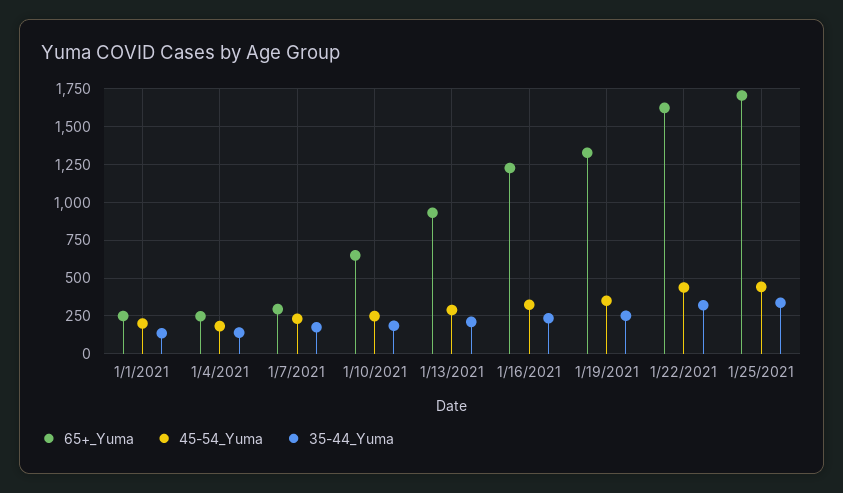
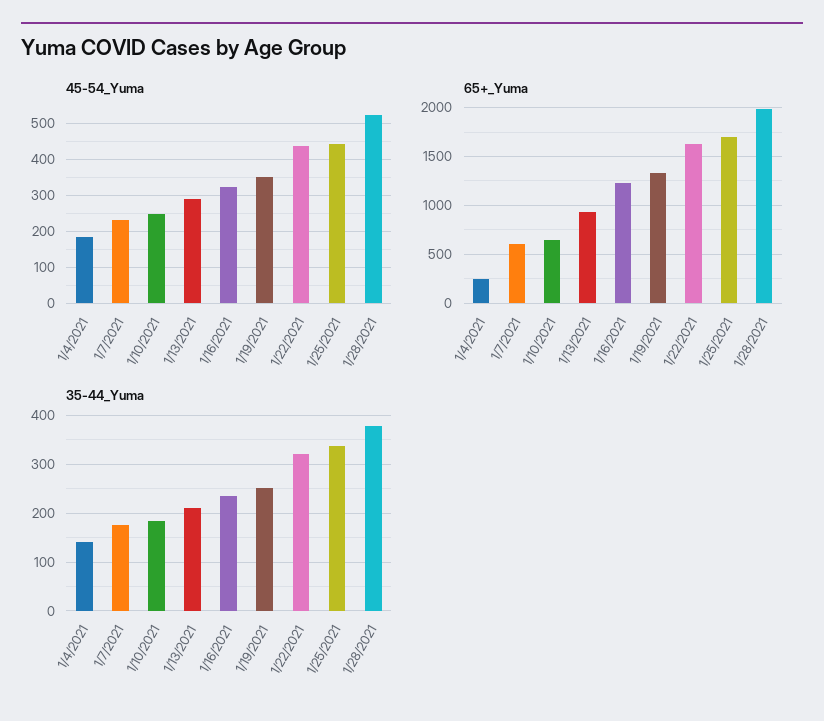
65+_Yuma, 1/1/2021: 250 -> none
45-54_Yuma, 1/1/2021: 200 -> none
35-44_Yuma, 1/1/2021: 150 -> none
65+_Yuma, 1/7/2021: 300 -> 600
45-54_Yuma, 1/28/2021: none -> 520
65+_Yuma, 1/28/2021: none -> 2000
35-44_Yuma, 1/28/2021: none -> 380

